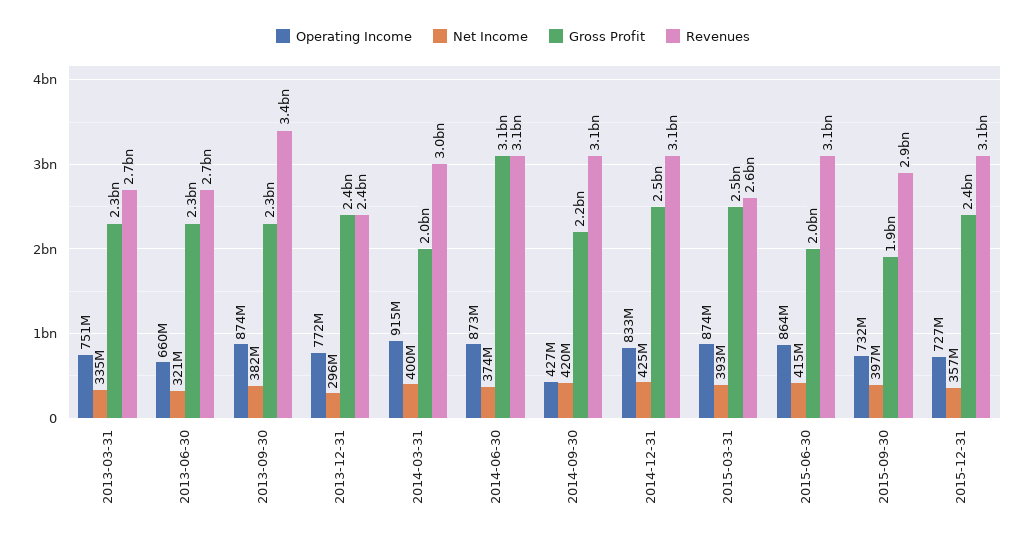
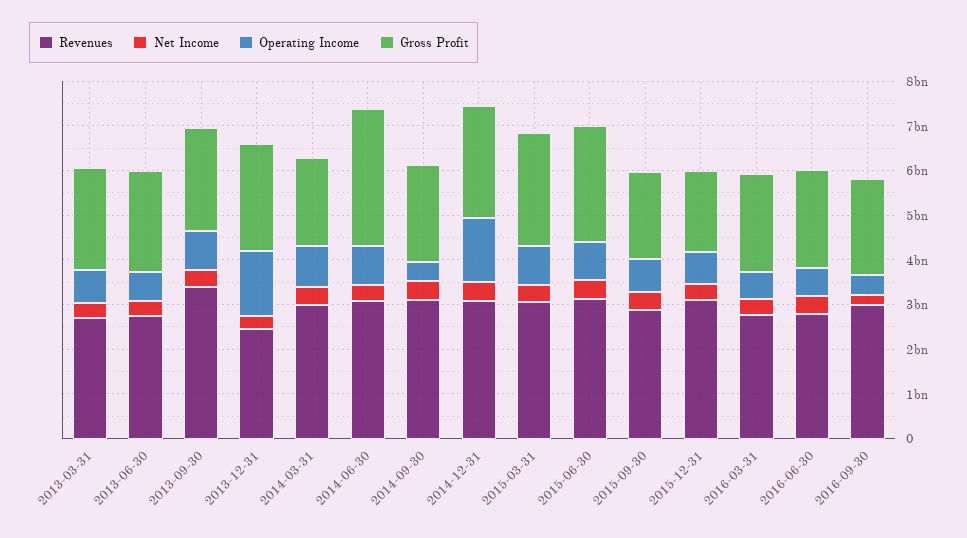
Operating Income, 2013-12-31: 772000000 -> 1400000000
Operating Income, 2014-12-31: 833000000 -> 1400000000
Revenues, 2015-03-31: 2600000000 -> 3000000000
Gross Profit, 2015-06-30: 2000000000 -> 2600000000
Gross Profit, 2015-12-31: 2400000000 -> 1800000000
Revenues, 2016-03-31: none -> 2800000000
Net Income, 2016-03-31: none -> 400000000
Operating Income, 2016-03-31: none -> 600000000
Gross Profit, 2016-03-31: none -> 2200000000
Revenues, 2016-06-30: none -> 2800000000
Net Income, 2016-06-30: none -> 400000000
Operating Income, 2016-06-30: none -> 600000000
Gross Profit, 2016-06-30: none -> 2200000000
Revenues, 2016-09-30: none -> 3000000000
Net Income, 2016-09-30: none -> 200000000
Operating Income, 2016-09-30: none -> 400000000
Gross Profit, 2016-09-30: none -> 2200000000

